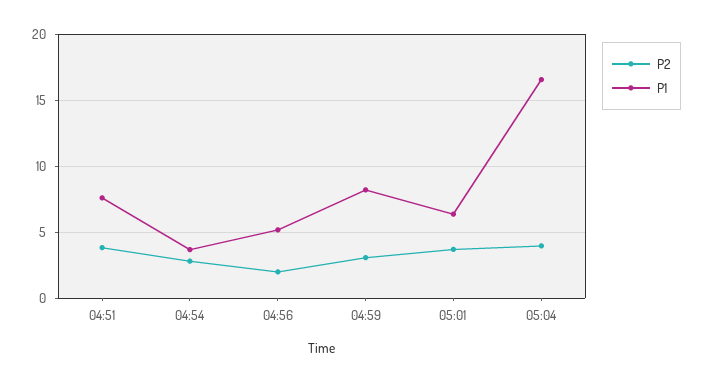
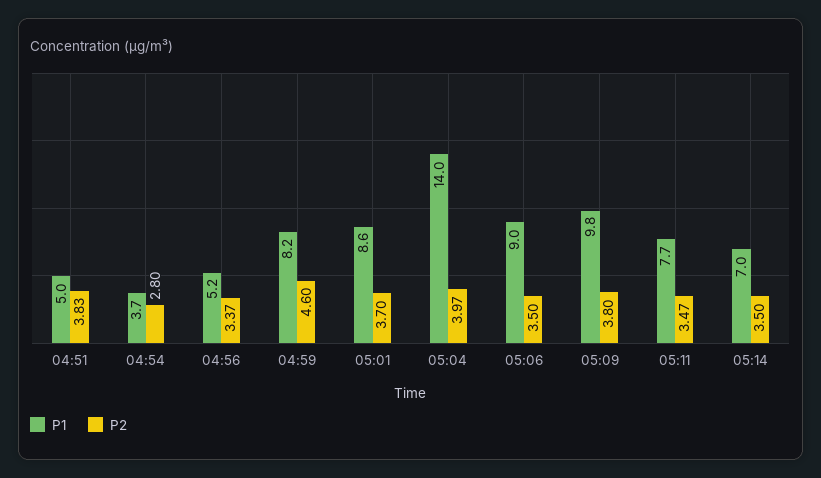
P1, 04:51: 7.5 -> 5
P2, 04:56: 2 -> 3.37
P2, 04:59: 3 -> 4.6
P1, 05:01: 6.5 -> 8.6
P1, 05:04: 16.5 -> 14
P1, 05:06: none -> 9
P2, 05:06: none -> 3.5
P1, 05:09: none -> 9.8
P2, 05:09: none -> 3.8
P1, 05:11: none -> 7.7
P2, 05:11: none -> 3.47
P1, 05:14: none -> 7
P2, 05:14: none -> 3.5

